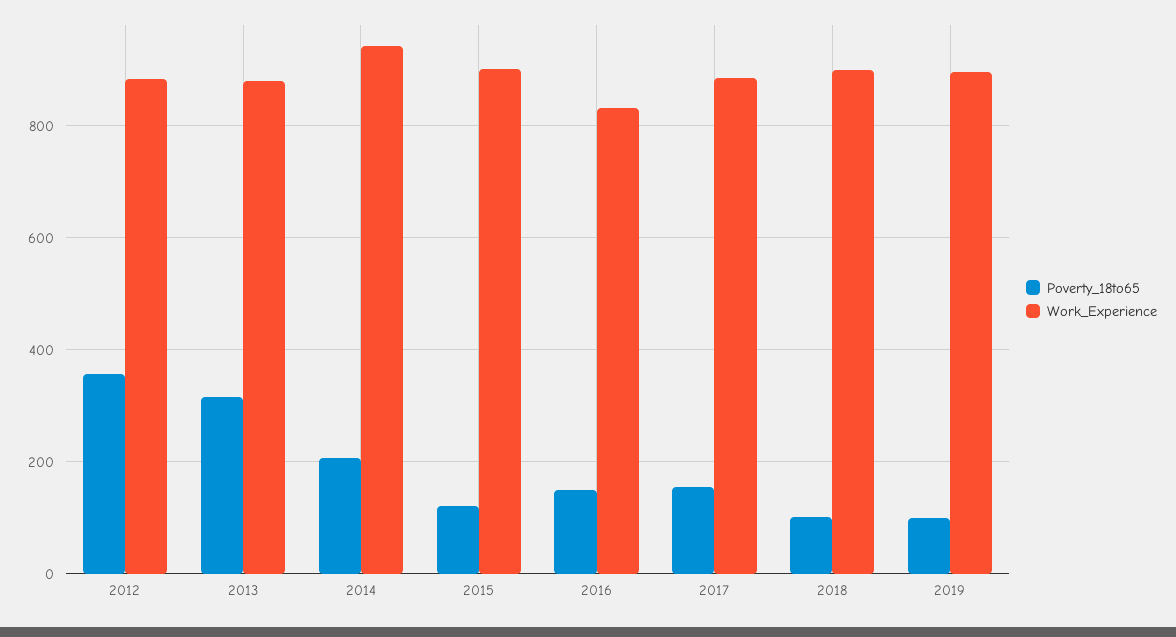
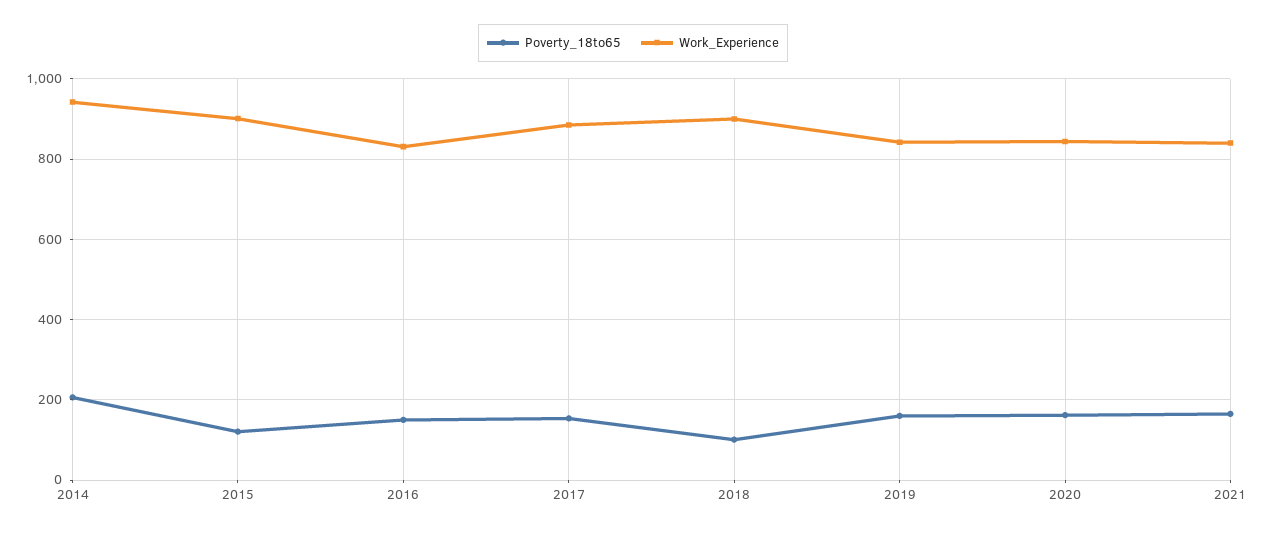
Poverty_18to65, 2012: 360 -> none
Work_Experience, 2012: 880 -> none
Poverty_18to65, 2013: 320 -> none
Work_Experience, 2013: 880 -> none
Poverty_18to65, 2019: 100 -> 160
Work_Experience, 2019: 900 -> 840
Poverty_18to65, 2020: none -> 160
Work_Experience, 2020: none -> 840
Poverty_18to65, 2021: none -> 160
Work_Experience, 2021: none -> 840

